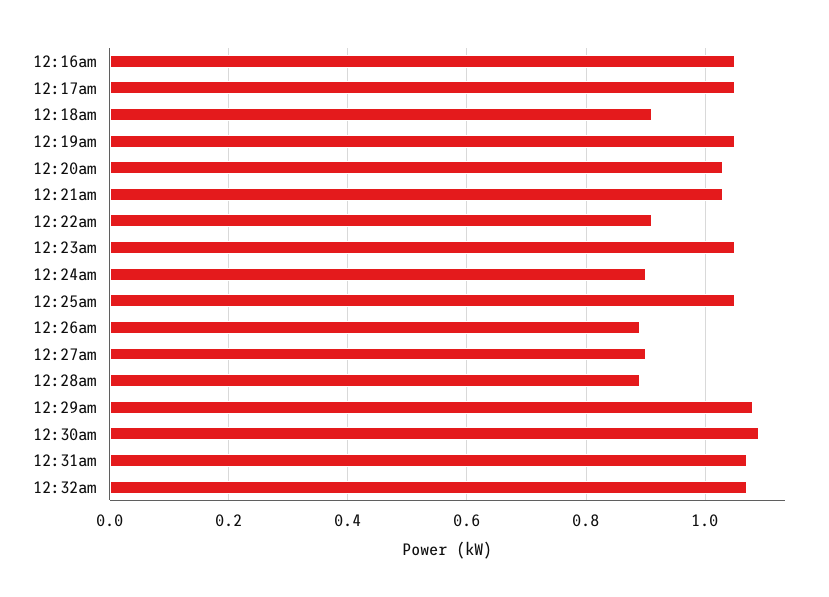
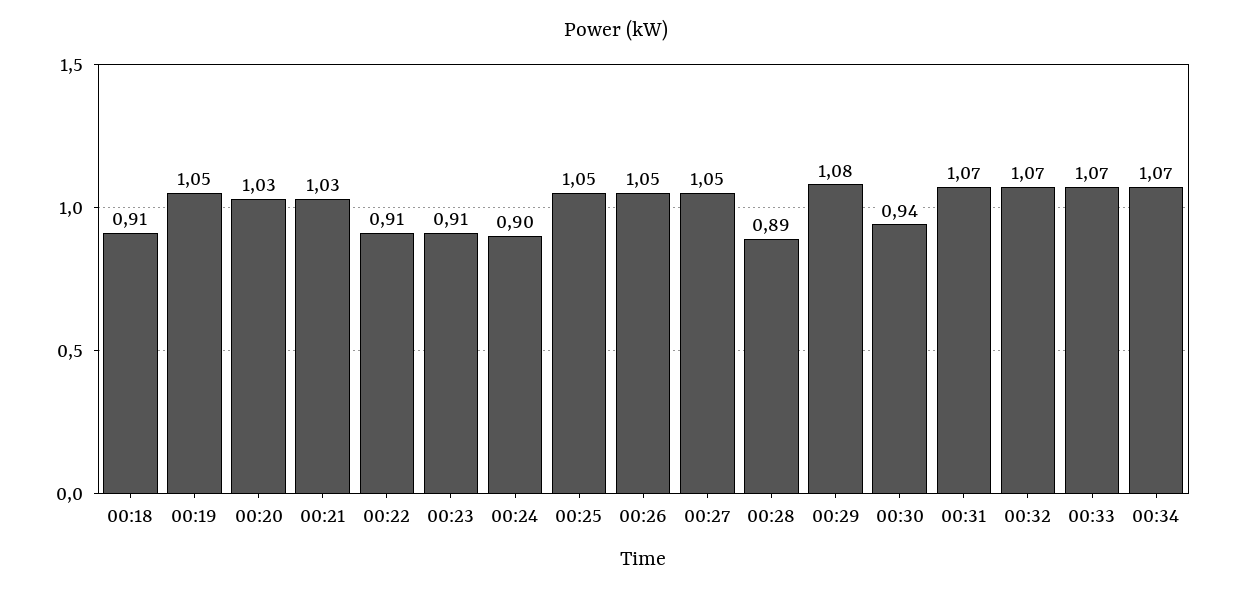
12:16am: 1.05 -> none
12:17am: 1.05 -> none
12:23am: 1.05 -> 0.91
12:26am: 0.9 -> 1.05
12:27am: 0.9 -> 1.05
12:30am: 1.1 -> 0.94
00:33: none -> 1.07
00:34: none -> 1.07

